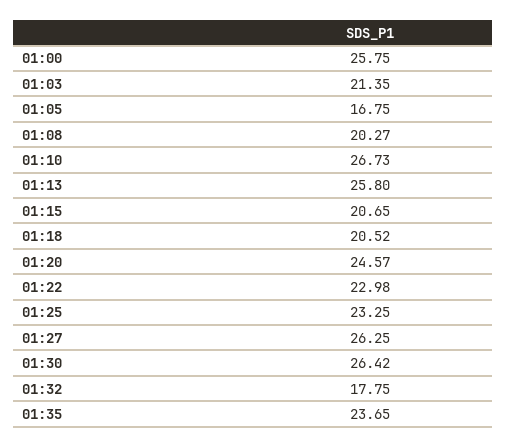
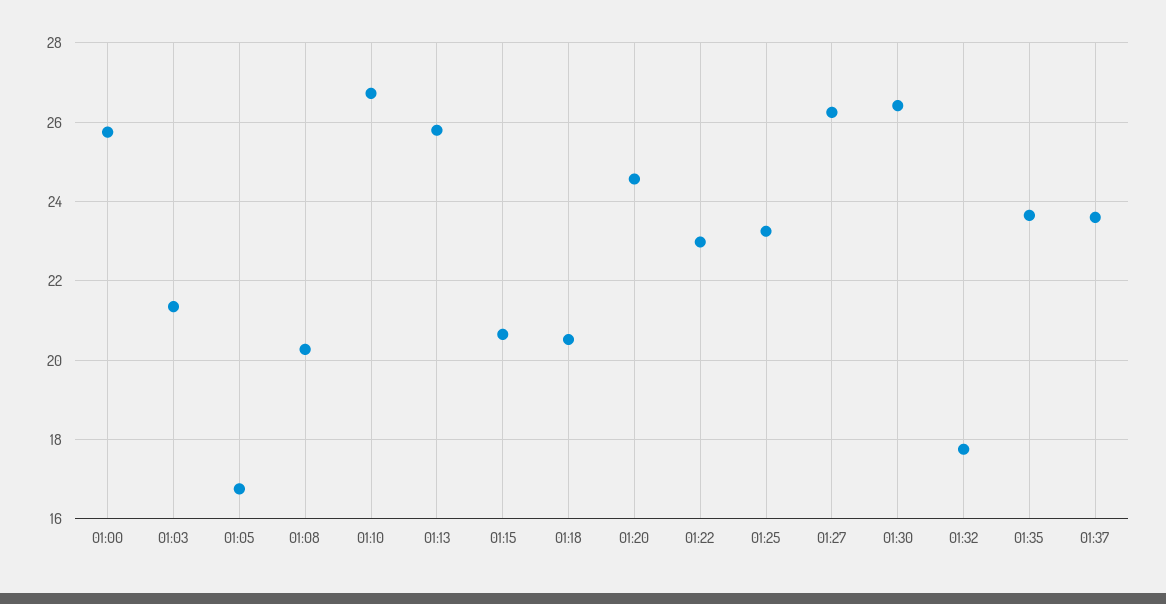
01:37: none -> 23.6

